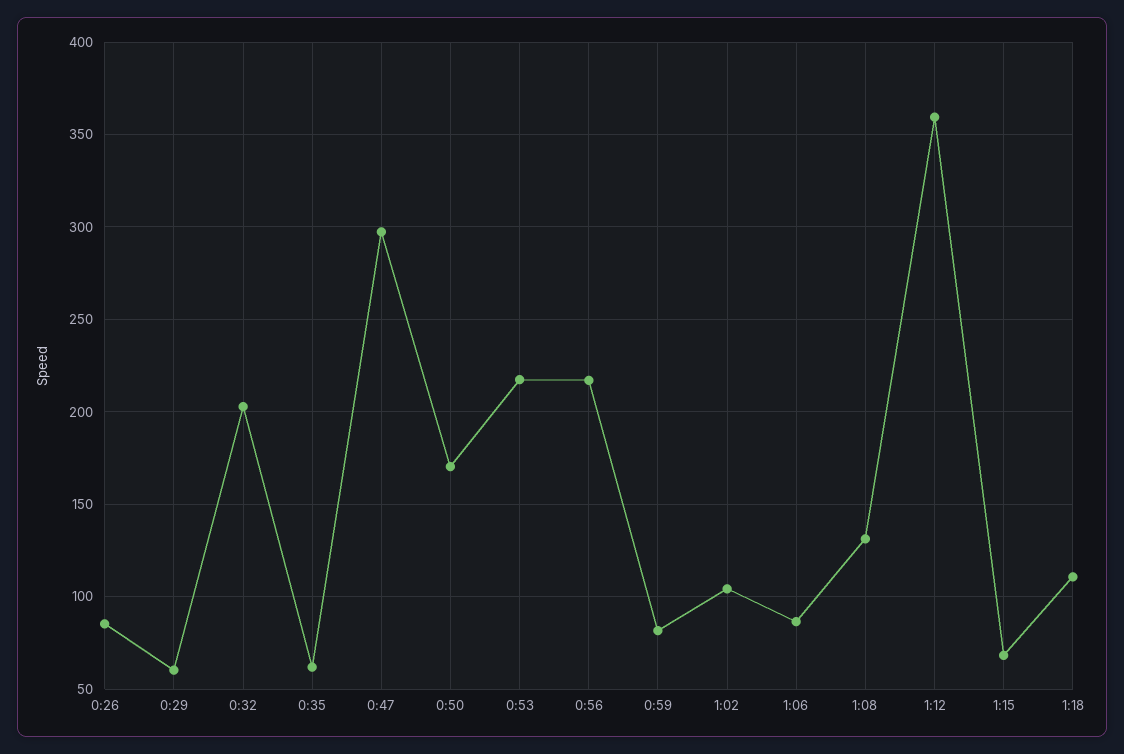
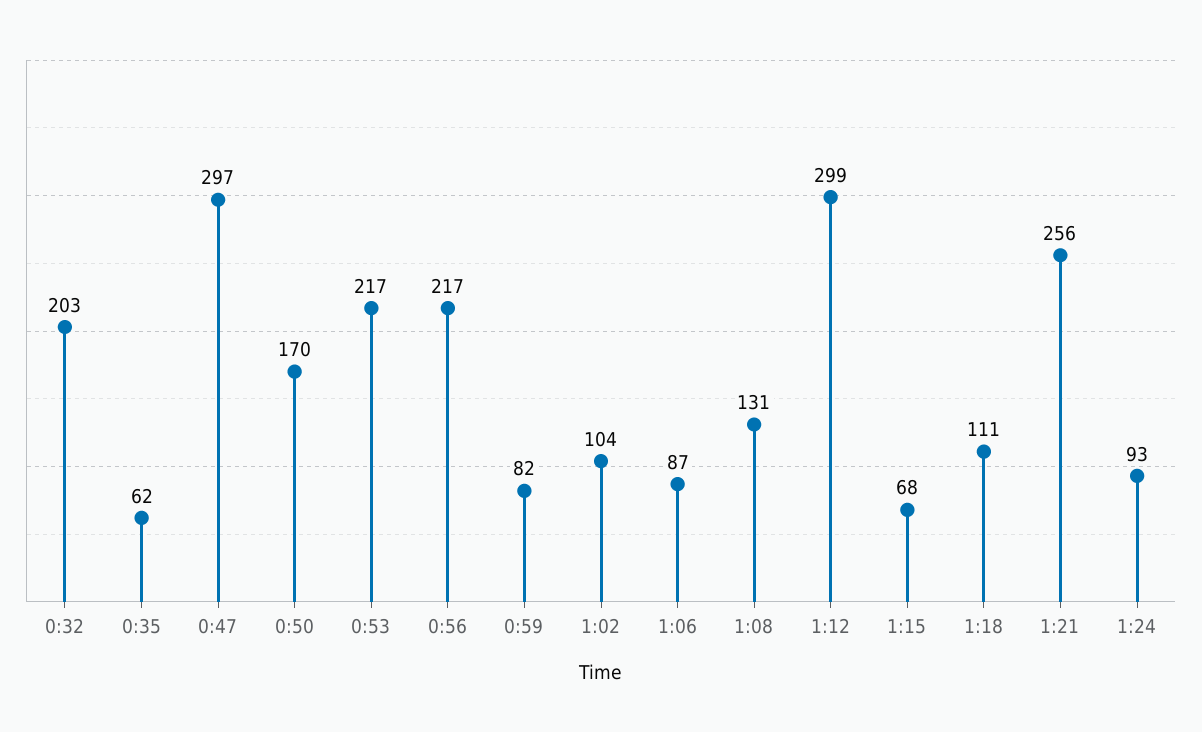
0:26: 85 -> none
0:29: 60 -> none
1:12: 360 -> 299
1:21: none -> 256
1:24: none -> 93

